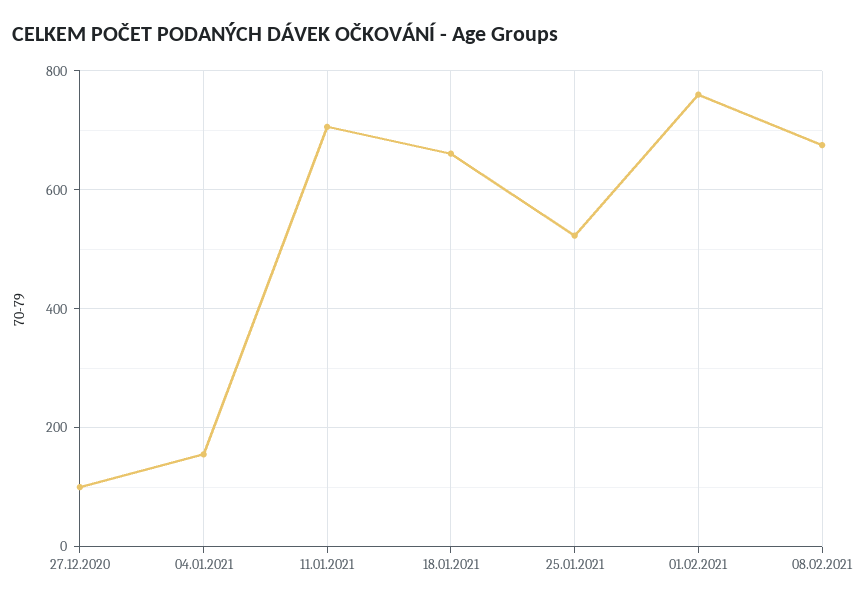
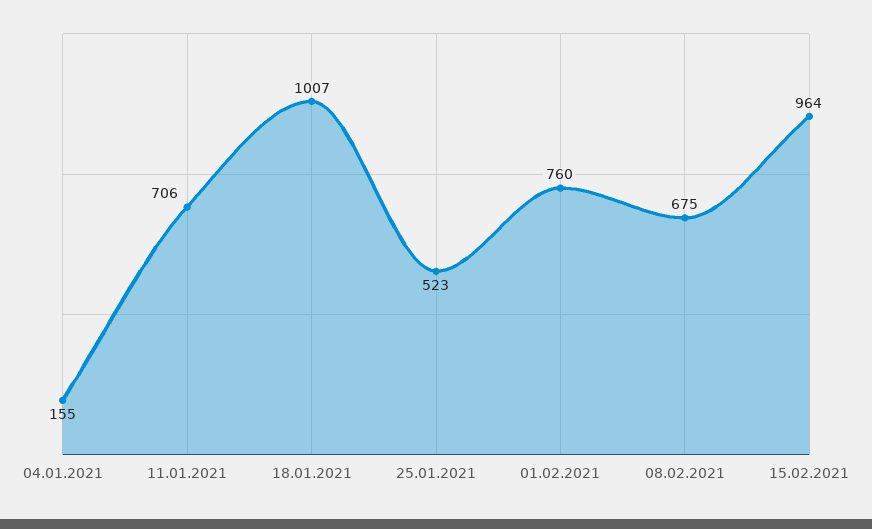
27.12.2020: 100 -> none
18.01.2021: 660 -> 1007
15.02.2021: none -> 964

